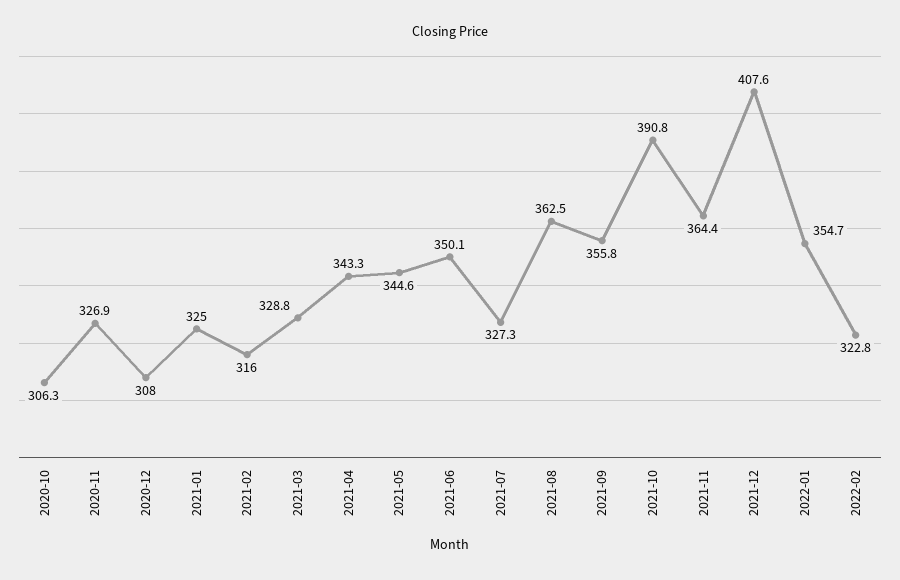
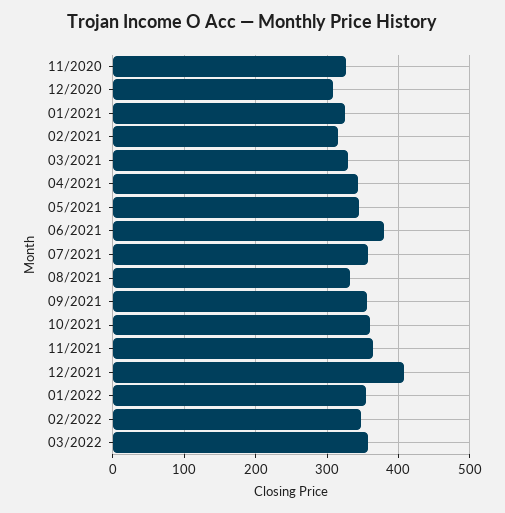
2020-10: 306.3 -> none
2021-06: 350.1 -> 380
2021-07: 327.3 -> 360
2021-08: 362.5 -> 330
2021-10: 390.8 -> 360
2022-02: 322.8 -> 350
03/2022: none -> 360

